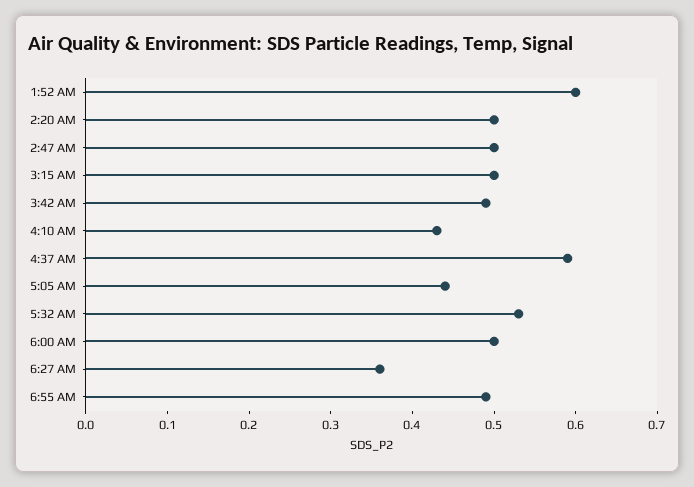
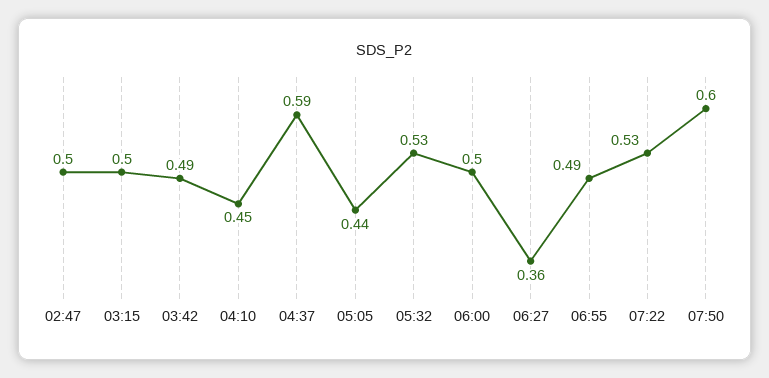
1:52 AM: 0.6 -> none
2:20 AM: 0.5 -> none
4:10 AM: 0.43 -> 0.45
07:22: none -> 0.53
07:50: none -> 0.6

